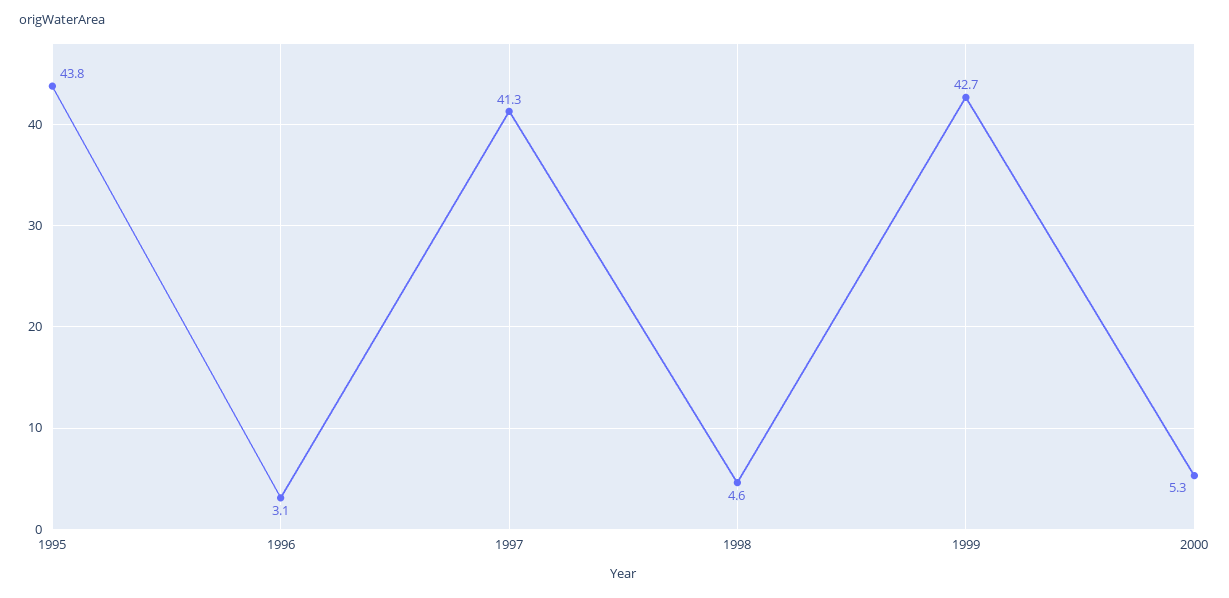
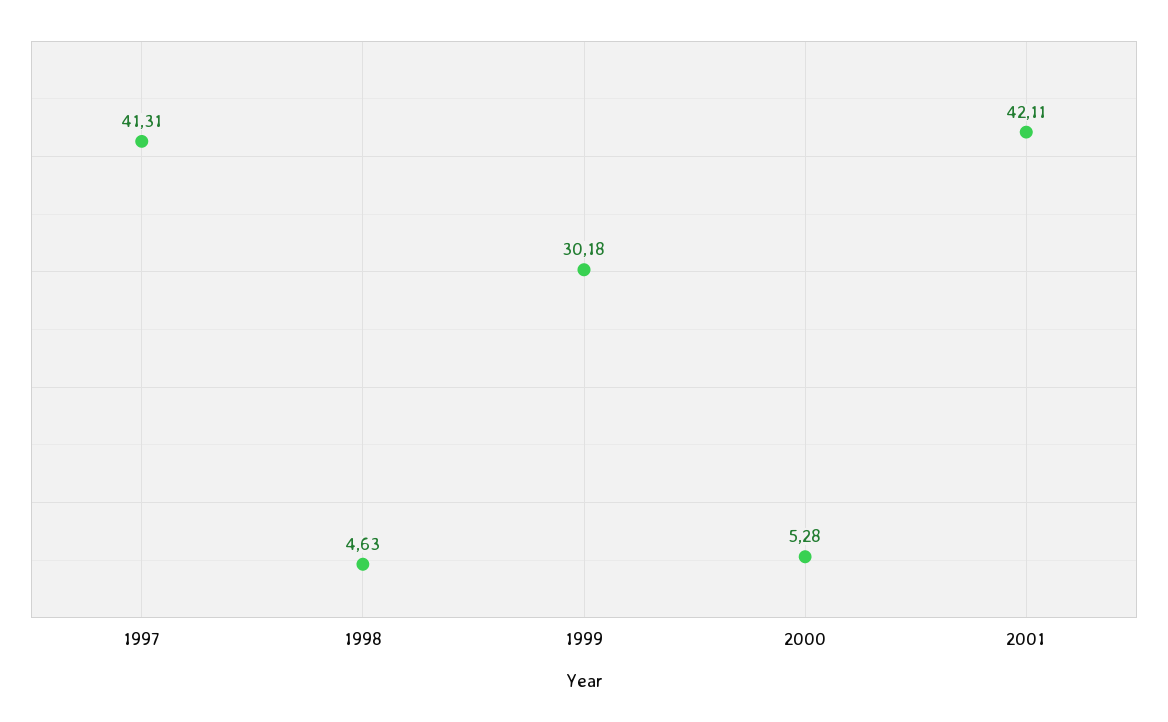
1995: 43.8 -> none
1996: 3.1 -> none
1999: 42.7 -> 30.18
2001: none -> 42.11

